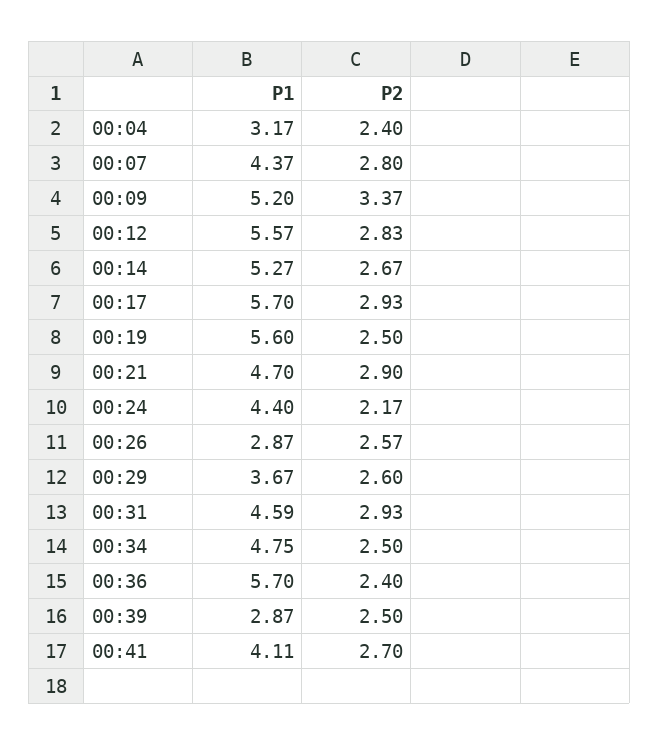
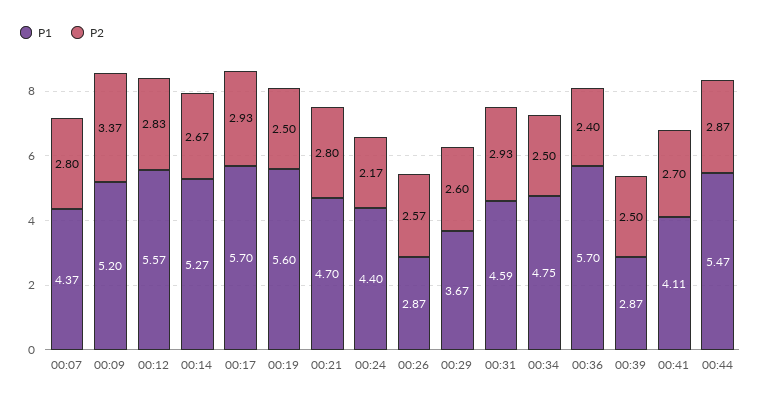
P1, 00:04: 3.17 -> none
P2, 00:04: 2.4 -> none
P2, 00:21: 2.9 -> 2.8
P1, 00:44: none -> 5.47
P2, 00:44: none -> 2.87

